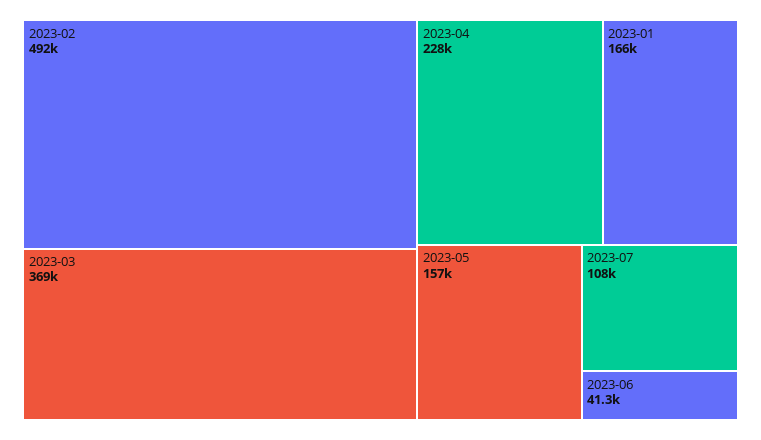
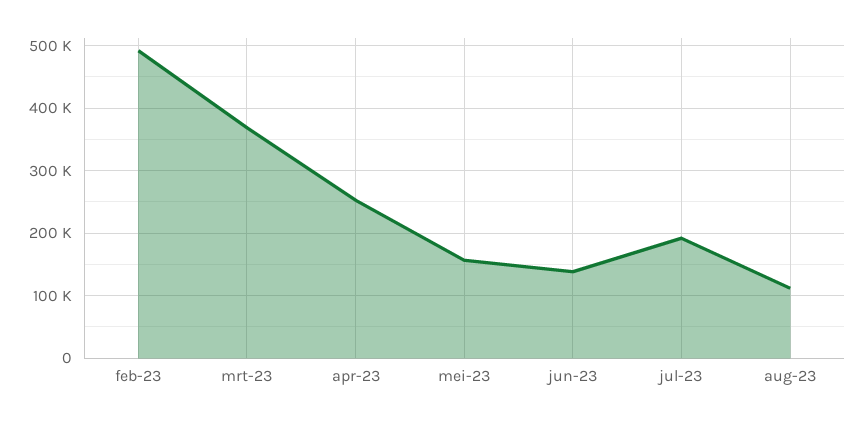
2023-04: 228000 -> 250000
2023-01: 166000 -> none
2023-07: 108000 -> 190000
2023-06: 41300 -> 140000
aug-23: none -> 110000

